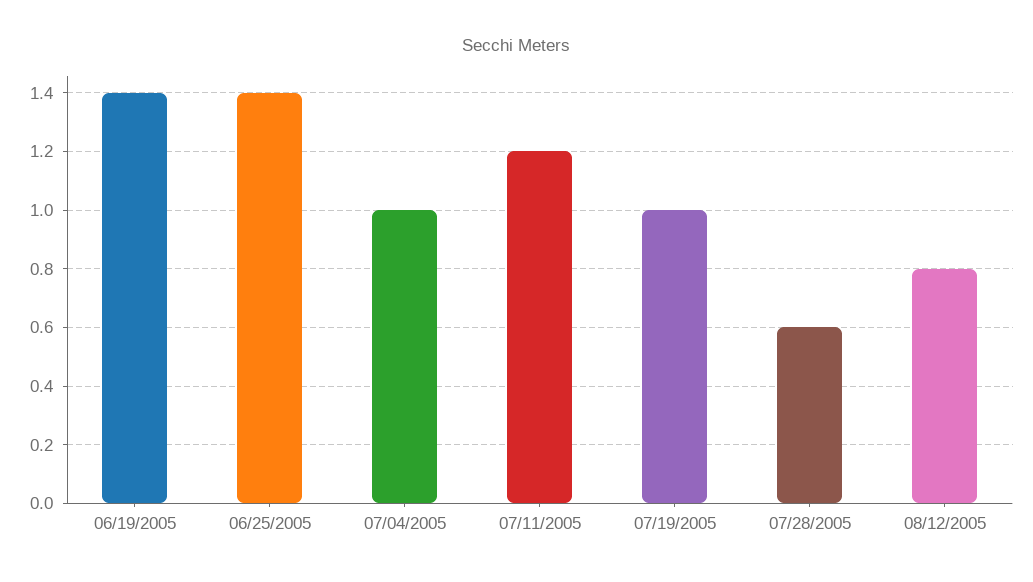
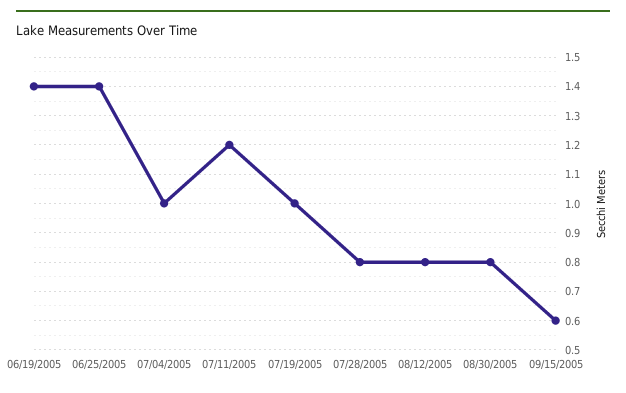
07/28/2005: 0.6 -> 0.8
08/30/2005: none -> 0.8
09/15/2005: none -> 0.6

